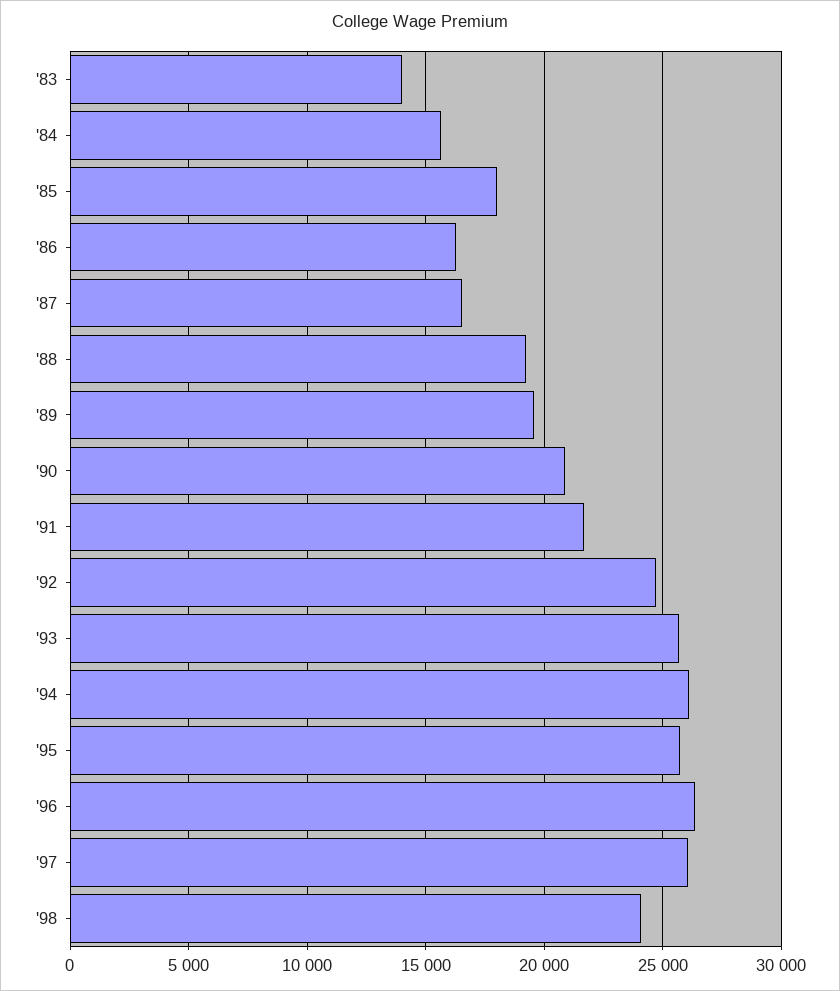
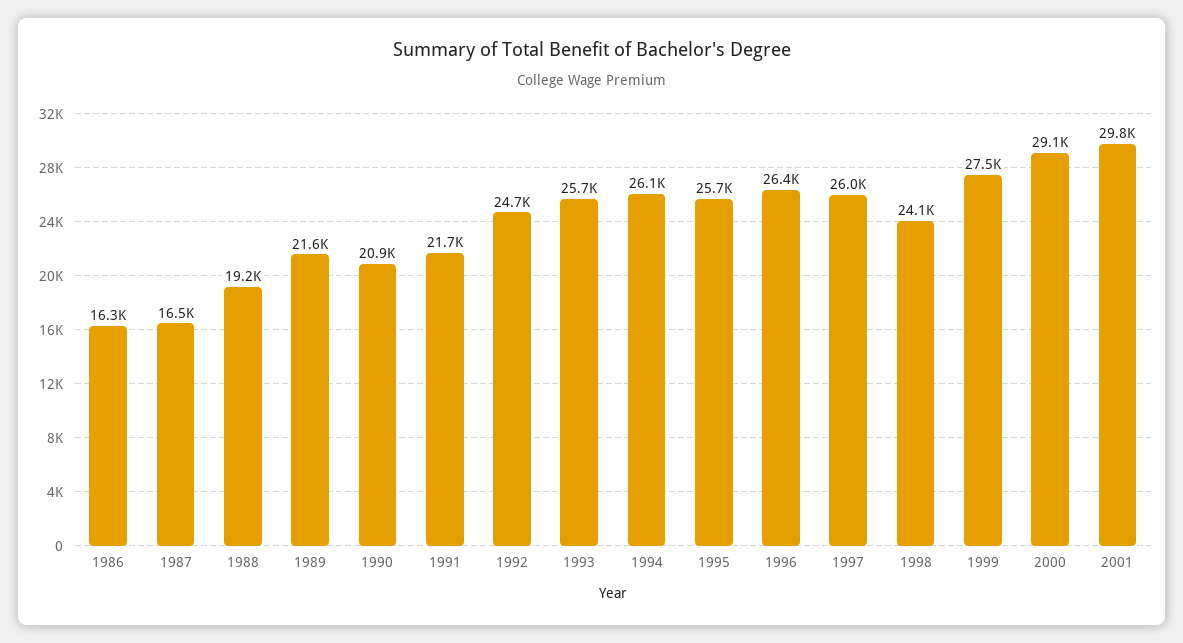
'83: 14000 -> none
'84: 15500 -> none
'85: 18000 -> none
'89: 19500 -> 21600
1999: none -> 27500
2000: none -> 29100
2001: none -> 29800

